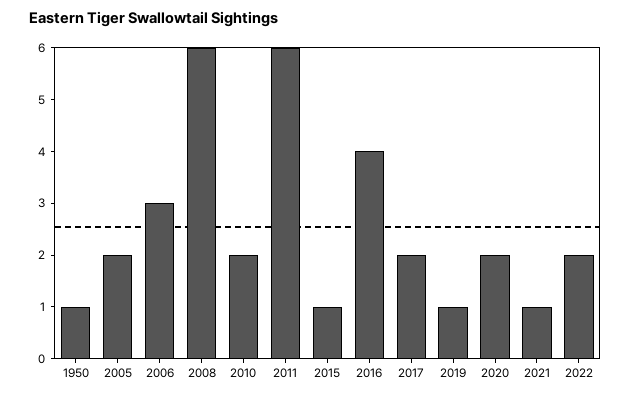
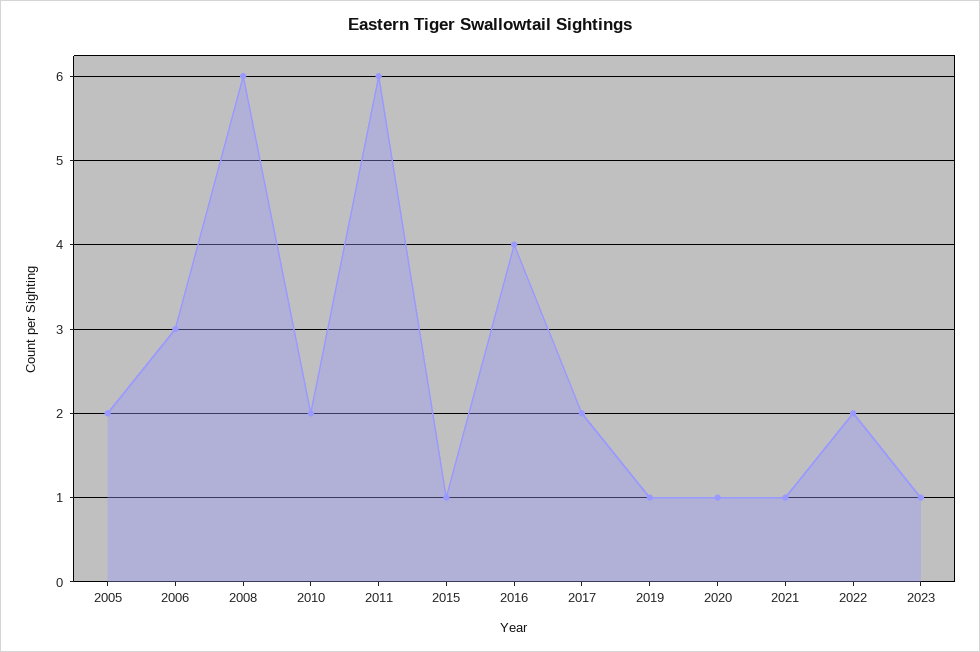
1950: 1 -> none
2020: 2 -> 1
2023: none -> 1

